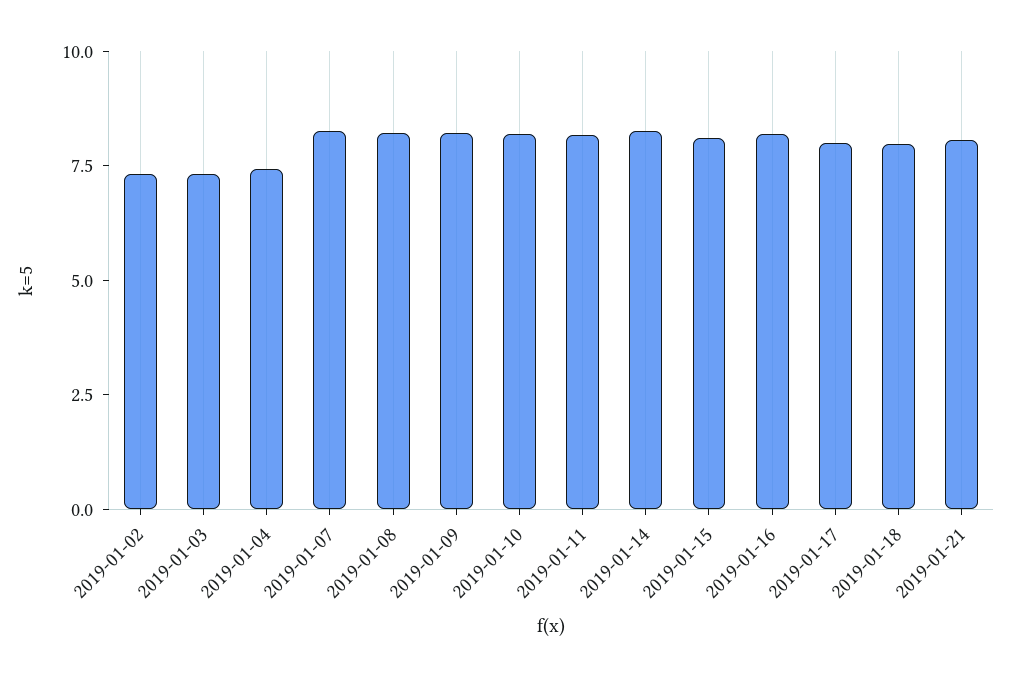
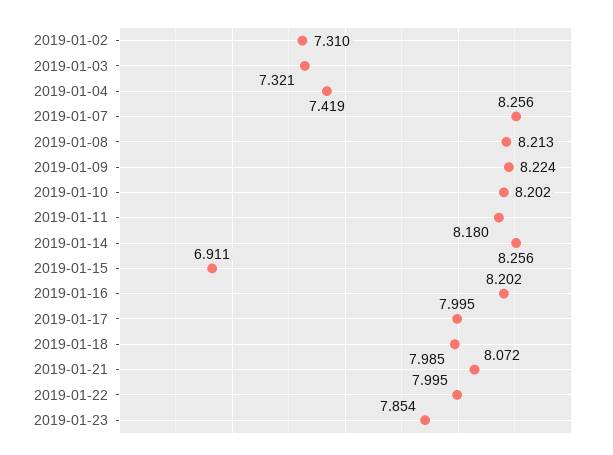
2019-01-15: 8 -> 6.911
2019-01-22: none -> 7.995
2019-01-23: none -> 7.854

